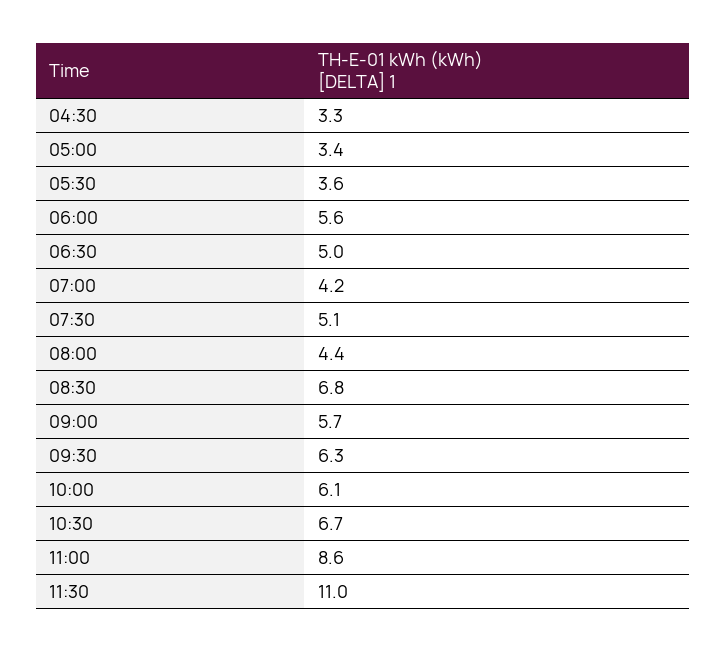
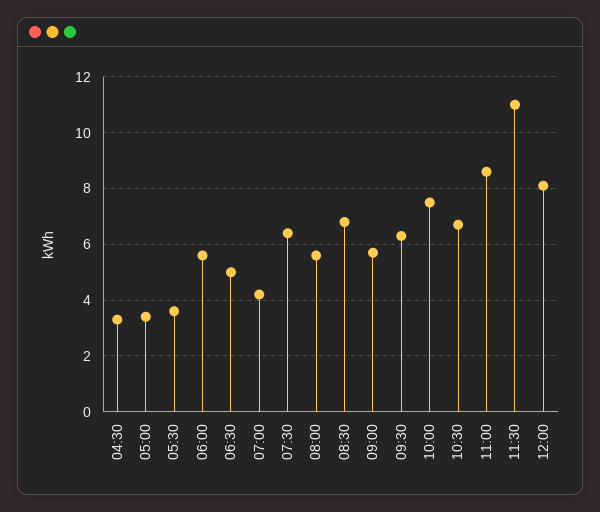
07:30: 5.1 -> 6.5
08:00: 4.4 -> 5.5
10:00: 6.1 -> 7.5
12:00: none -> 8

